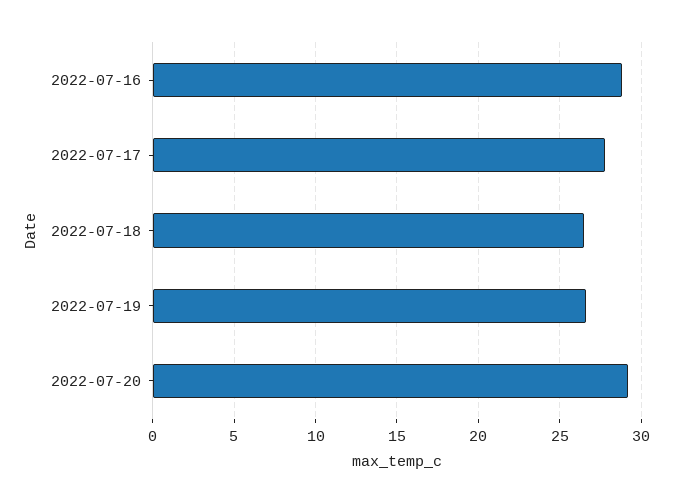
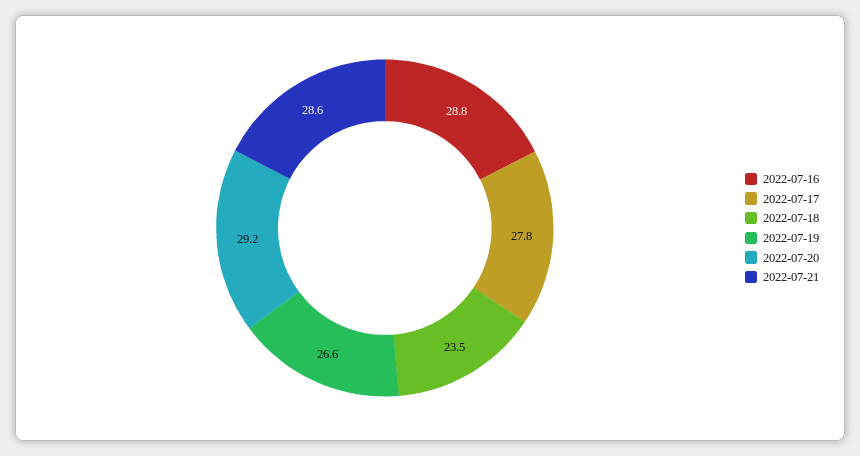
2022-07-18: 26.5 -> 23.5
2022-07-21: none -> 28.6

